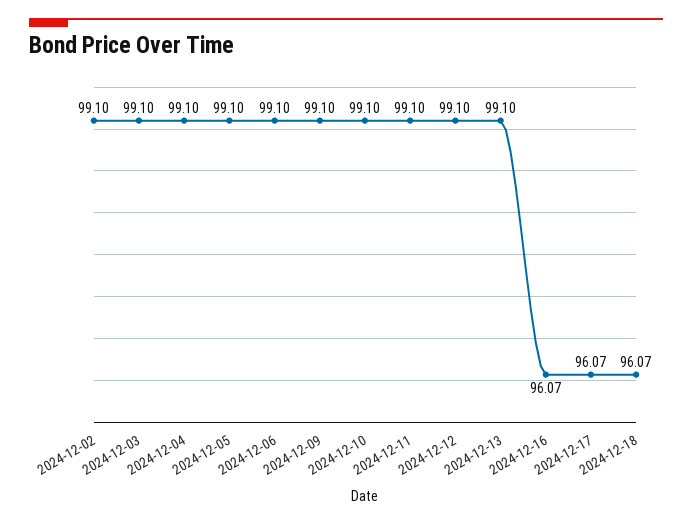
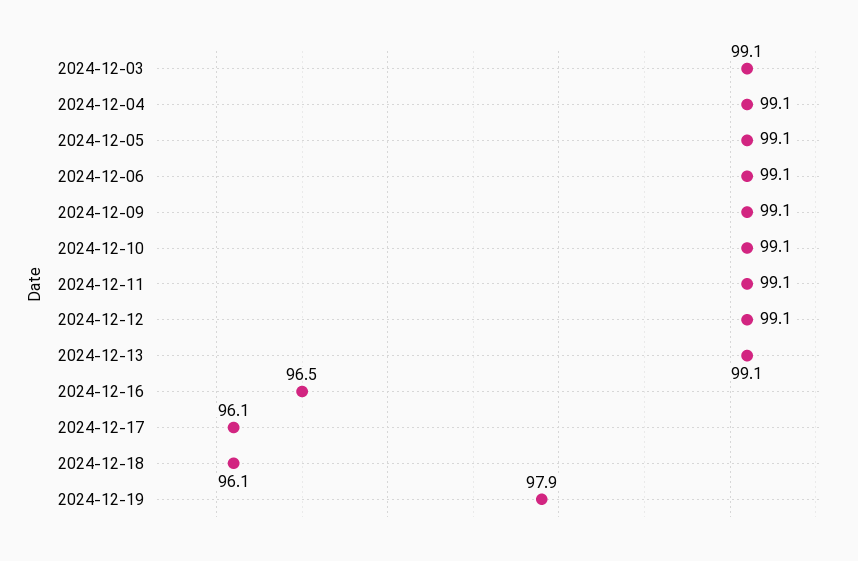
2024-12-02: 99.1 -> none
2024-12-16: 96.07 -> 96.5
2024-12-19: none -> 97.9

